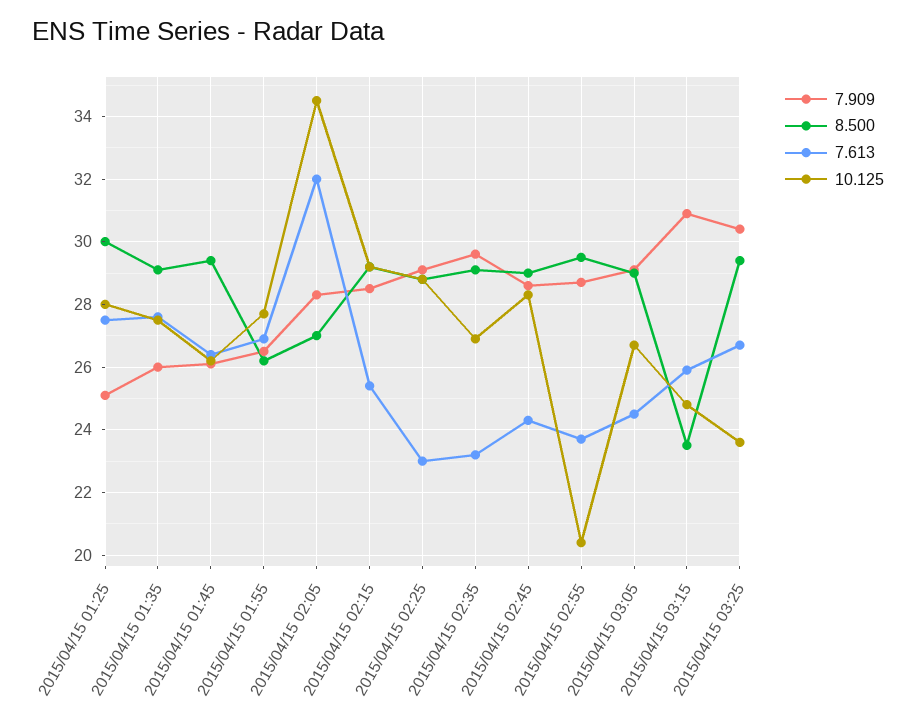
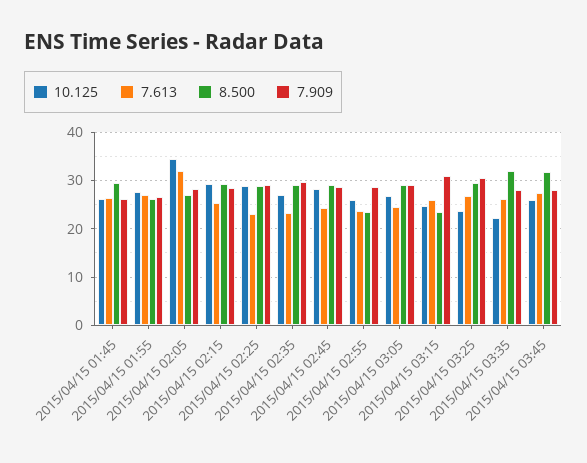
7.909, 2015/04/15 01:25: 25 -> none
8.500, 2015/04/15 01:25: 30 -> none
7.613, 2015/04/15 01:25: 27.5 -> none
10.125, 2015/04/15 01:25: 28 -> none
7.909, 2015/04/15 01:35: 26 -> none
8.500, 2015/04/15 01:35: 29 -> none
7.613, 2015/04/15 01:35: 27.5 -> none
10.125, 2015/04/15 01:35: 27.5 -> none
8.500, 2015/04/15 02:55: 29.5 -> 24
10.125, 2015/04/15 02:55: 20.5 -> 26
10.125, 2015/04/15 03:35: none -> 22
7.613, 2015/04/15 03:35: none -> 26
8.500, 2015/04/15 03:35: none -> 32
7.909, 2015/04/15 03:35: none -> 28
10.125, 2015/04/15 03:45: none -> 26
7.613, 2015/04/15 03:45: none -> 28
8.500, 2015/04/15 03:45: none -> 32
7.909, 2015/04/15 03:45: none -> 28

